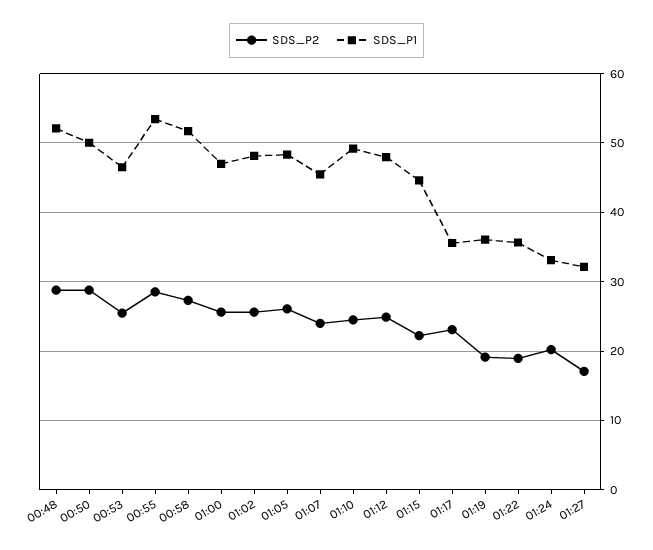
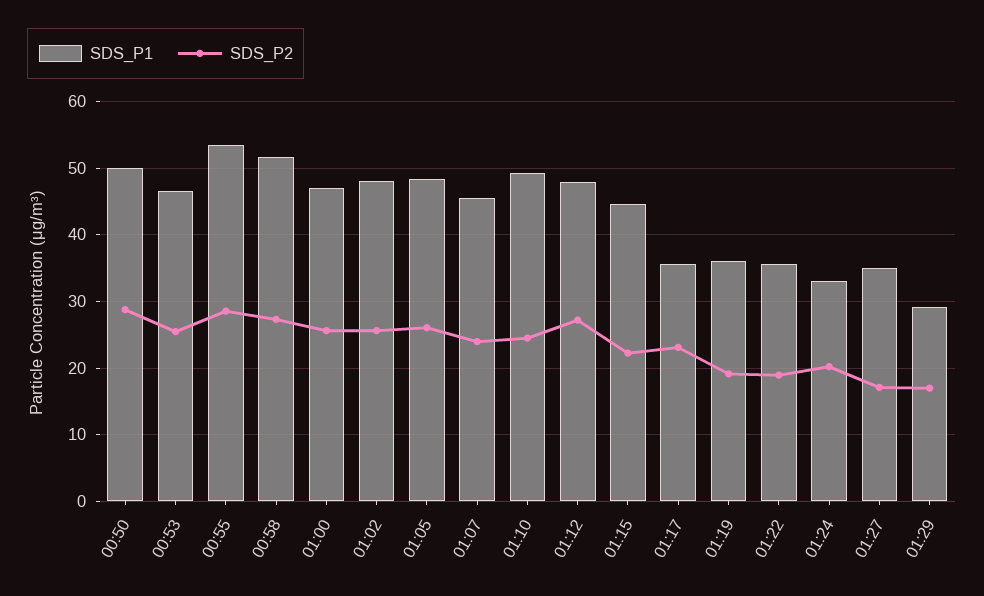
SDS_P2, 00:48: 29 -> none
SDS_P1, 00:48: 52 -> none
SDS_P2, 01:12: 25 -> 27
SDS_P1, 01:27: 32 -> 35
SDS_P1, 01:29: none -> 29
SDS_P2, 01:29: none -> 17

